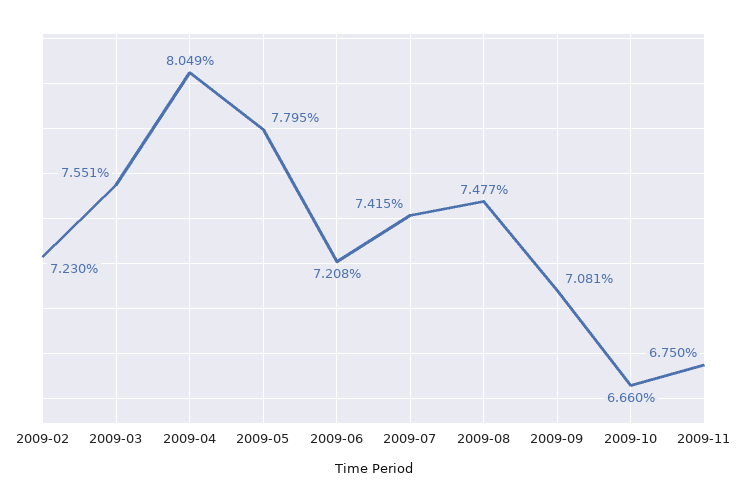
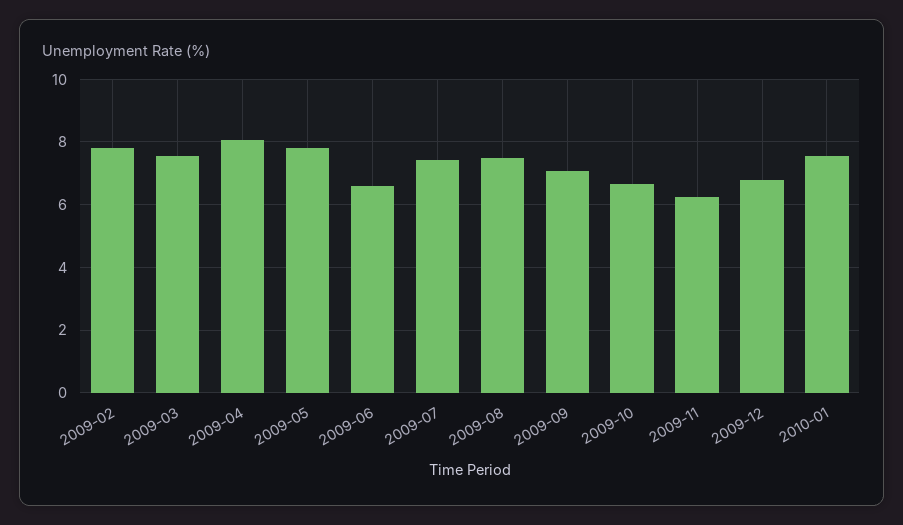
2009-02: 7.23 -> 7.8
2009-06: 7.208 -> 6.6
2009-11: 6.75 -> 6.2
2009-12: none -> 6.8
2010-01: none -> 7.6

